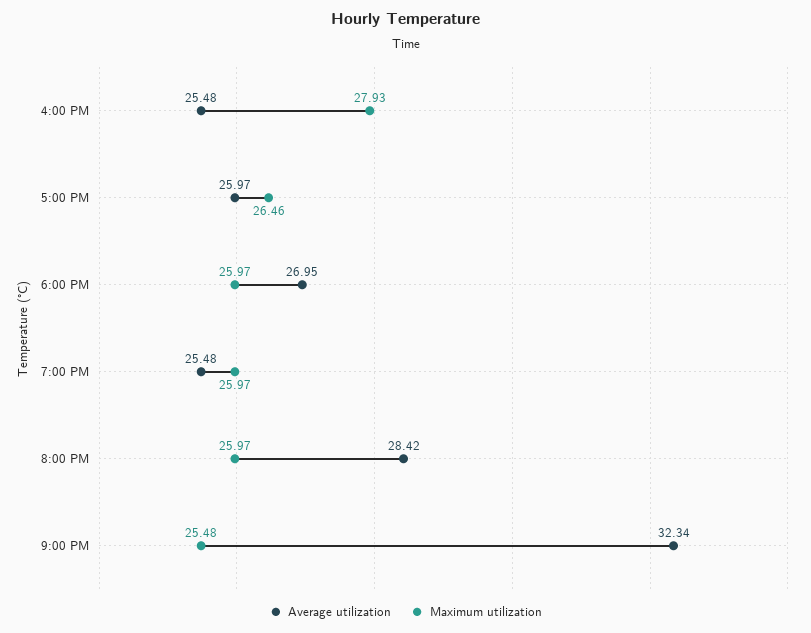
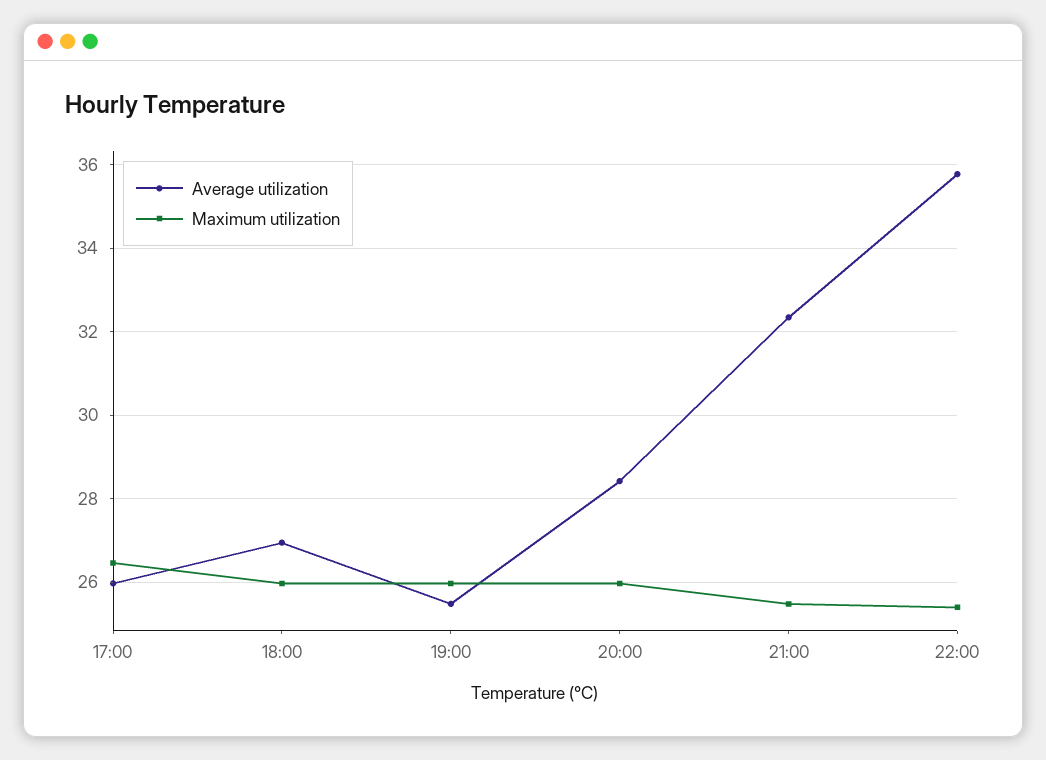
Average utilization, 4:00 PM: 25.48 -> none
Maximum utilization, 4:00 PM: 27.93 -> none
Average utilization, 22:00: none -> 35.8
Maximum utilization, 22:00: none -> 25.4

